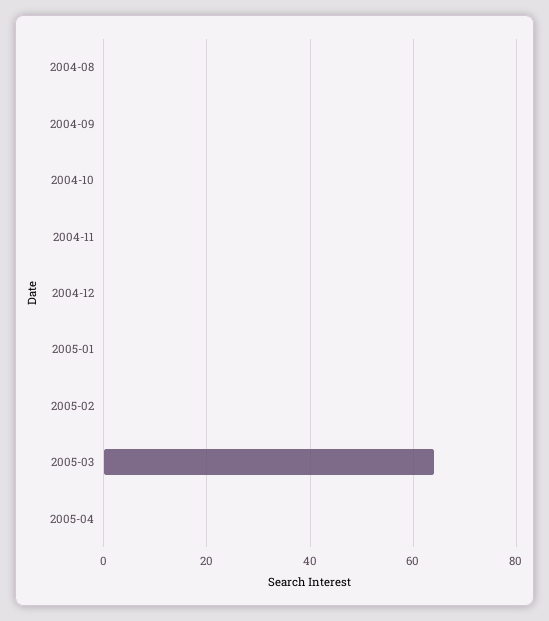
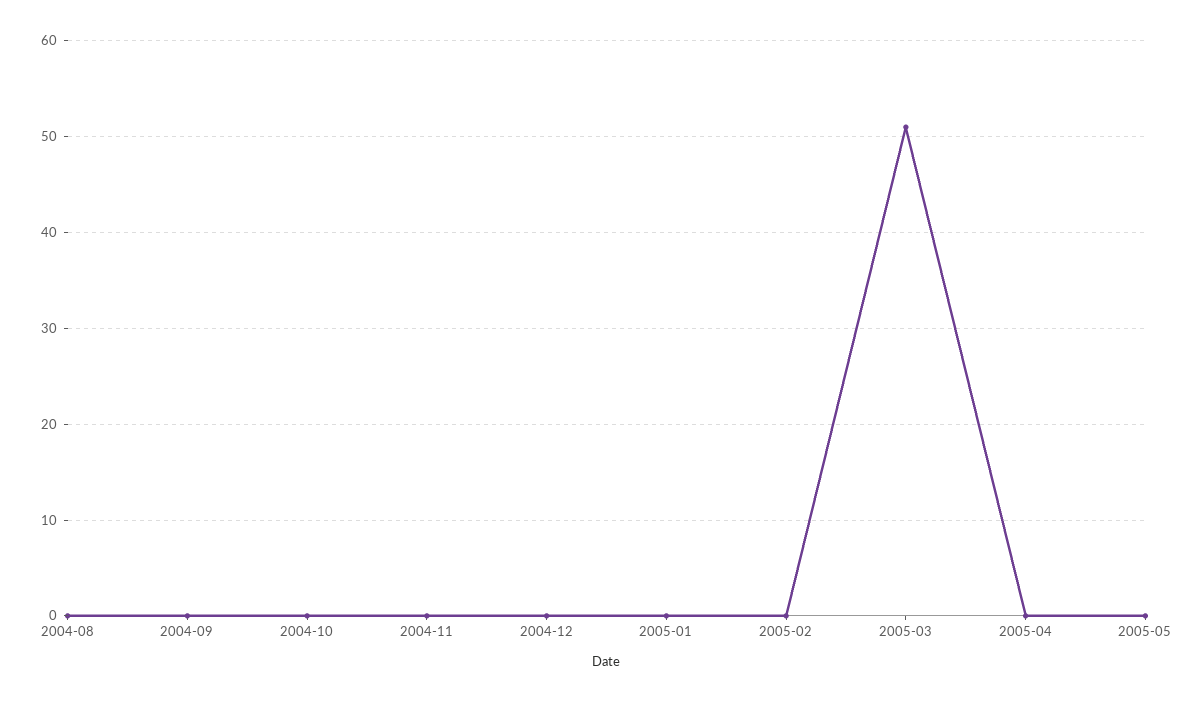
2005-03: 65 -> 51
2005-05: none -> 0

